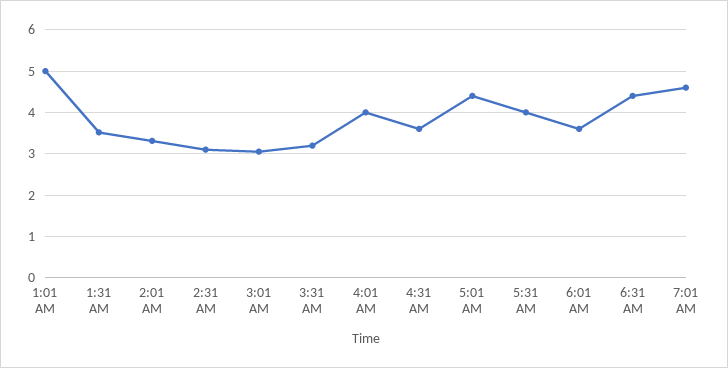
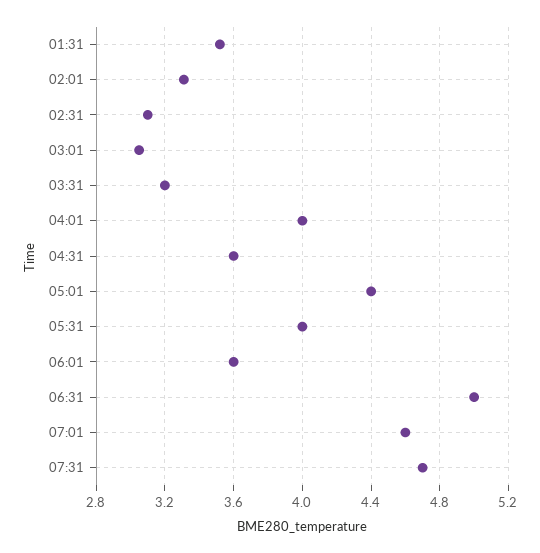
1:01 AM: 5 -> none
6:31 AM: 4.4 -> 5
07:31: none -> 4.7

